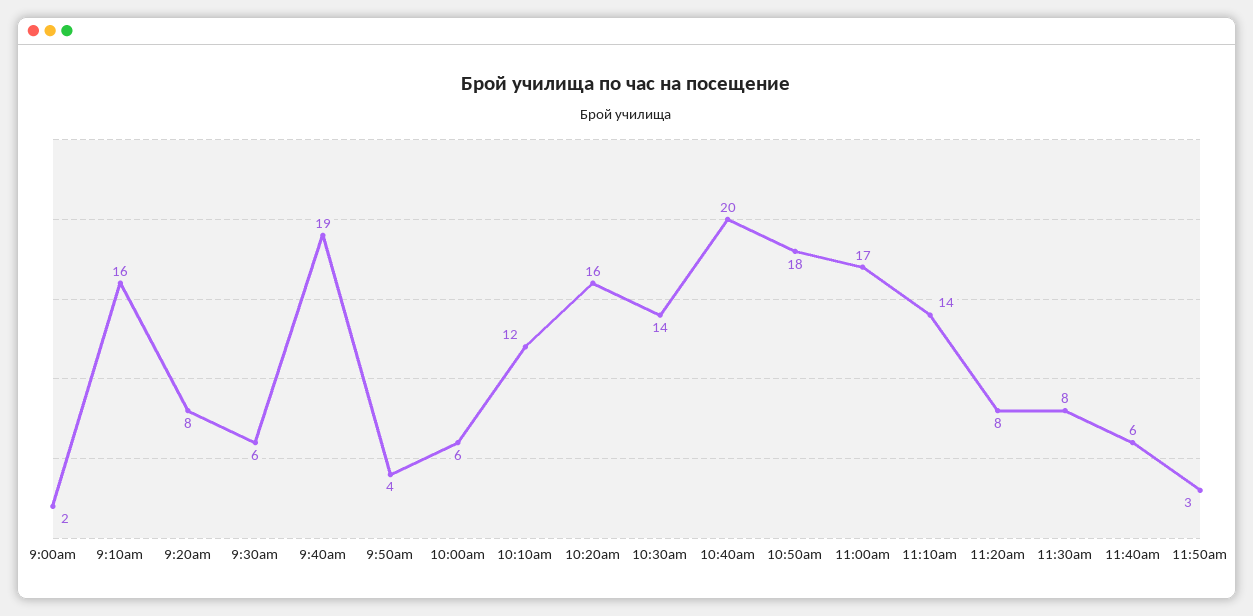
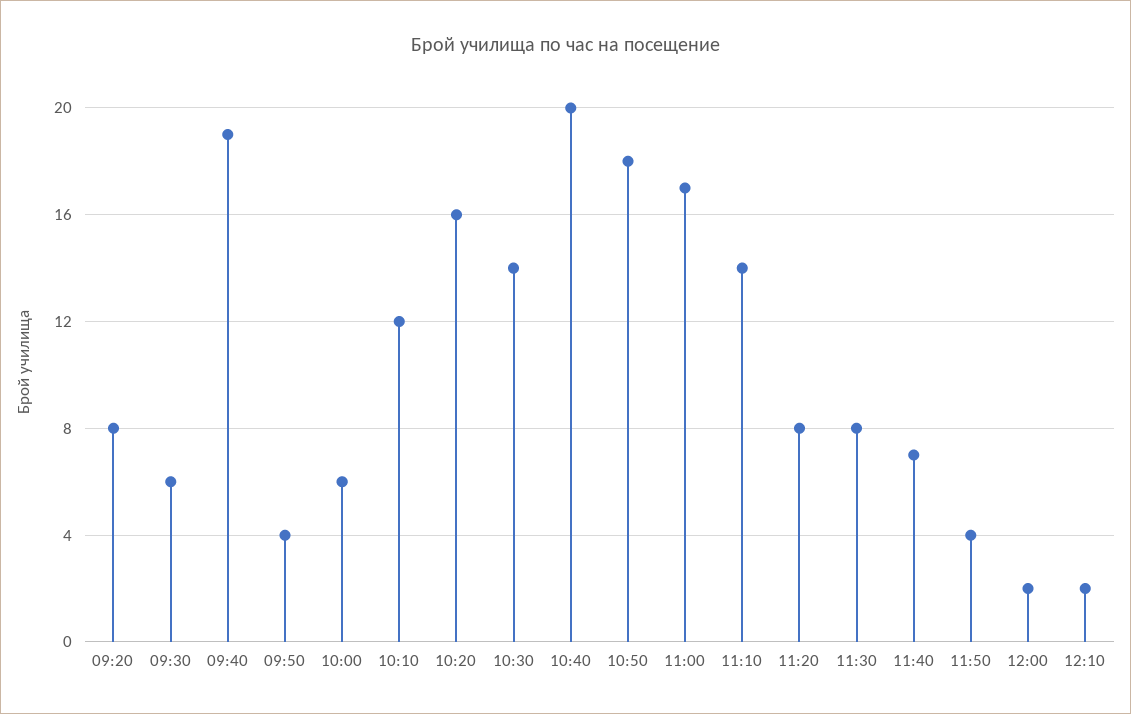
9:00am: 2 -> none
9:10am: 16 -> none
11:40am: 6 -> 7
11:50am: 3 -> 4
12:00: none -> 2
12:10: none -> 2

